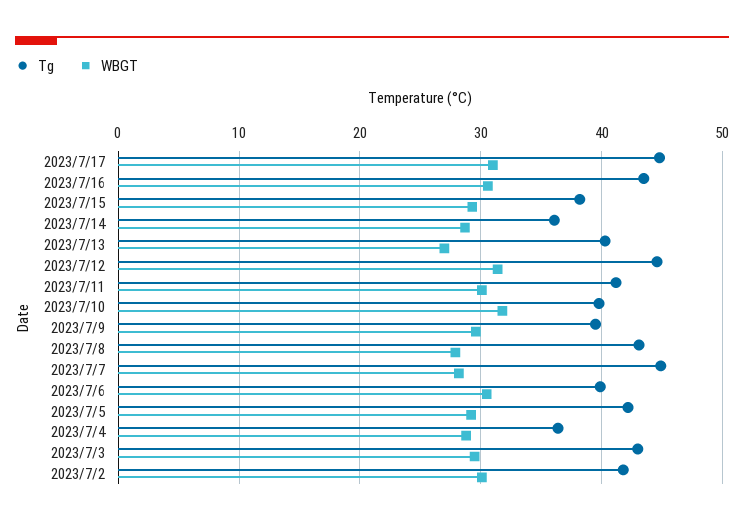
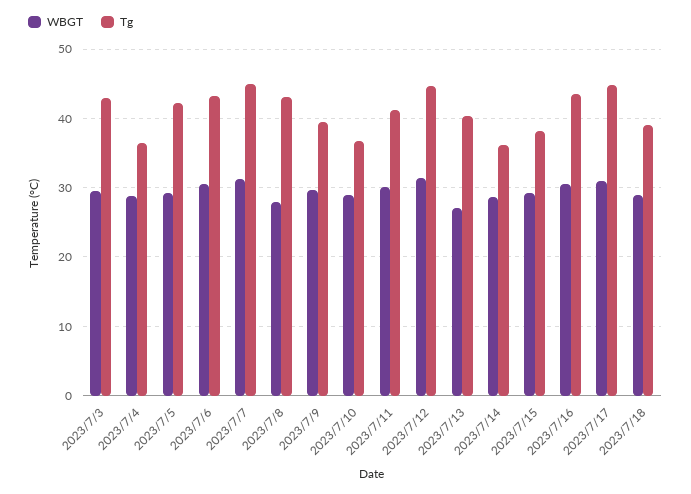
Tg, 2023/7/10: 40 -> 37
WBGT, 2023/7/10: 32 -> 29
WBGT, 2023/7/7: 28 -> 31
Tg, 2023/7/6: 40 -> 43
Tg, 2023/7/2: 42 -> none
WBGT, 2023/7/2: 30 -> none
WBGT, 2023/7/18: none -> 29
Tg, 2023/7/18: none -> 39

